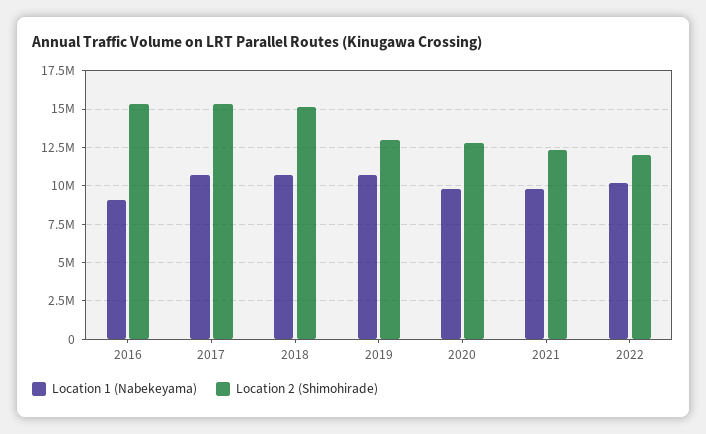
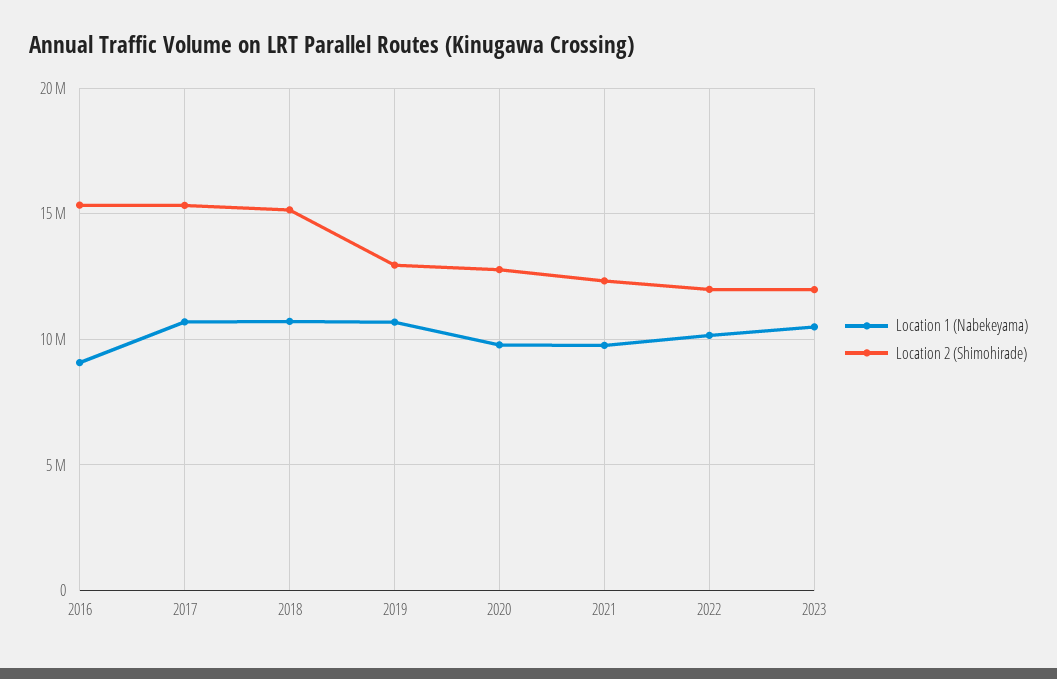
Location 1 (Nabekeyama), 2023: none -> 10500000
Location 2 (Shimohirade), 2023: none -> 12000000

